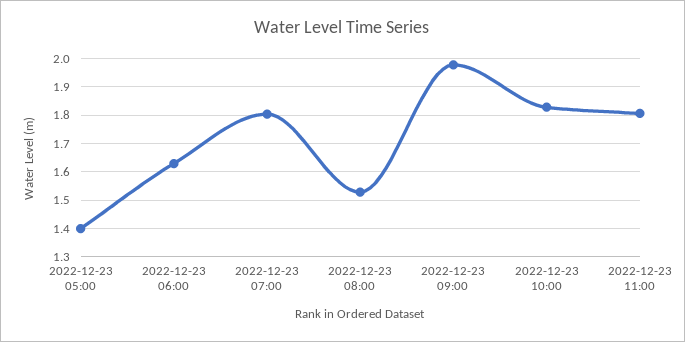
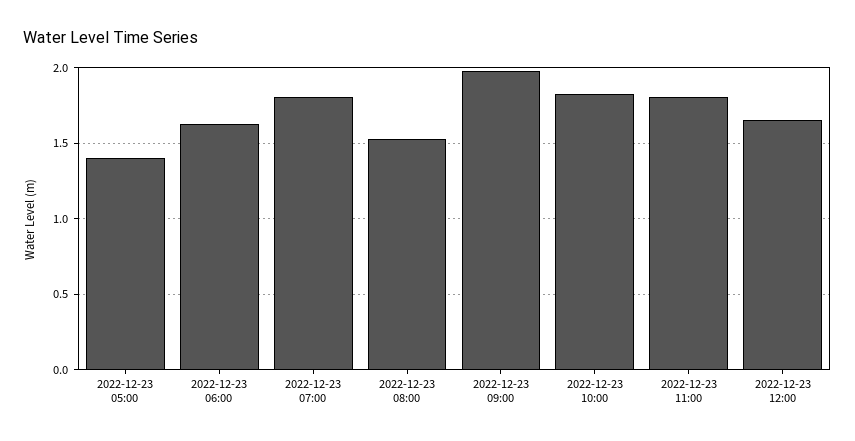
2022-12-23 12:00: none -> 1.65

